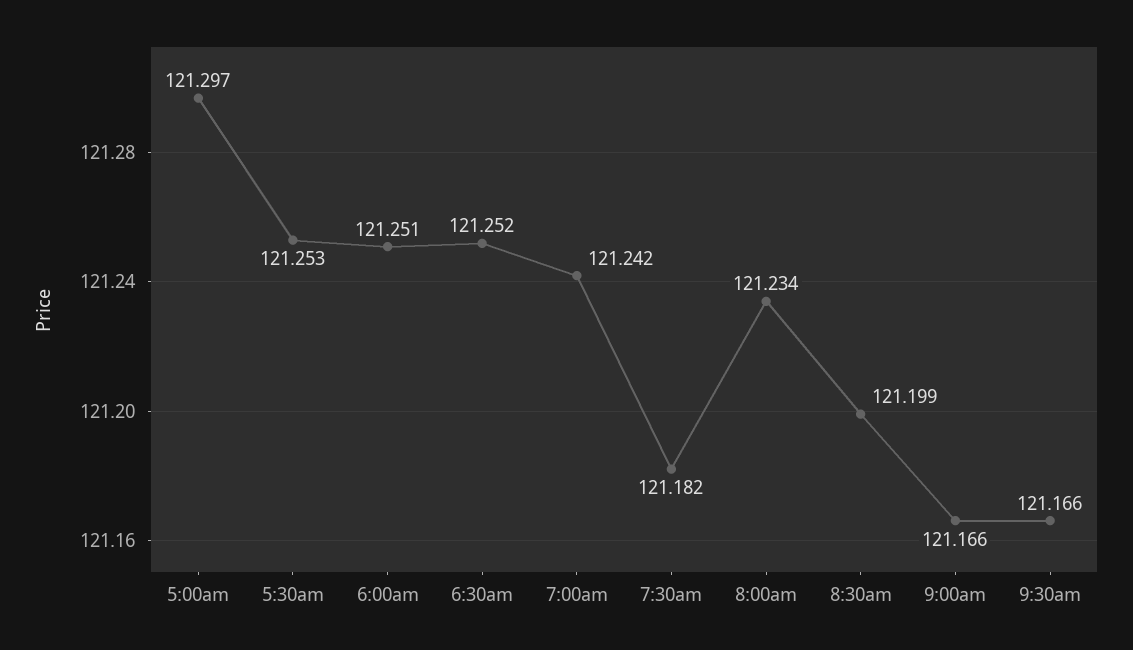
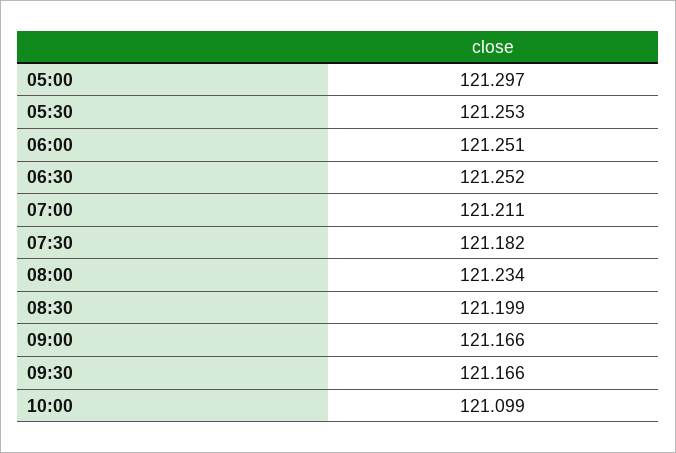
7:00am: 121.242 -> 121.211
10:00: none -> 121.099

